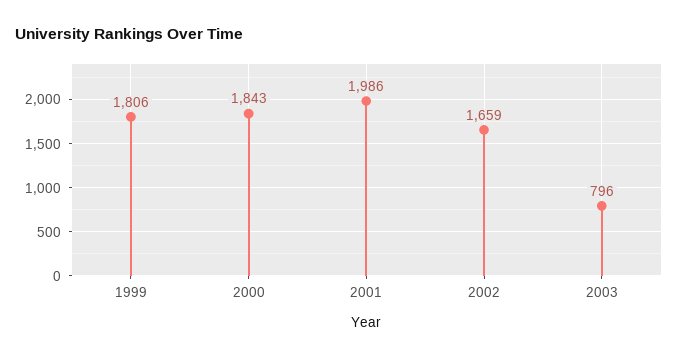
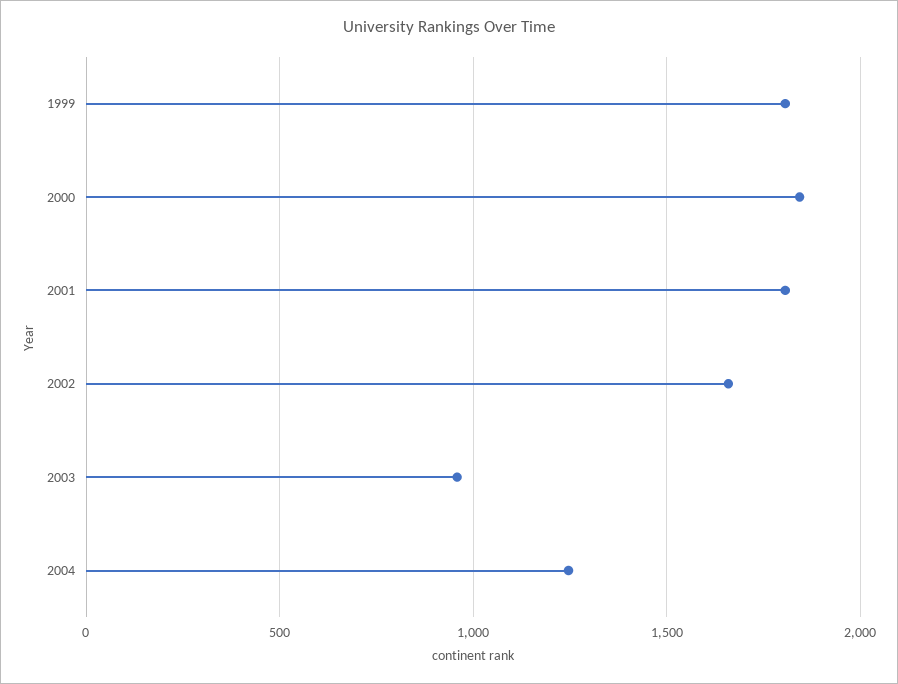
2001: 1986 -> 1800
2003: 796 -> 950
2004: none -> 1250

